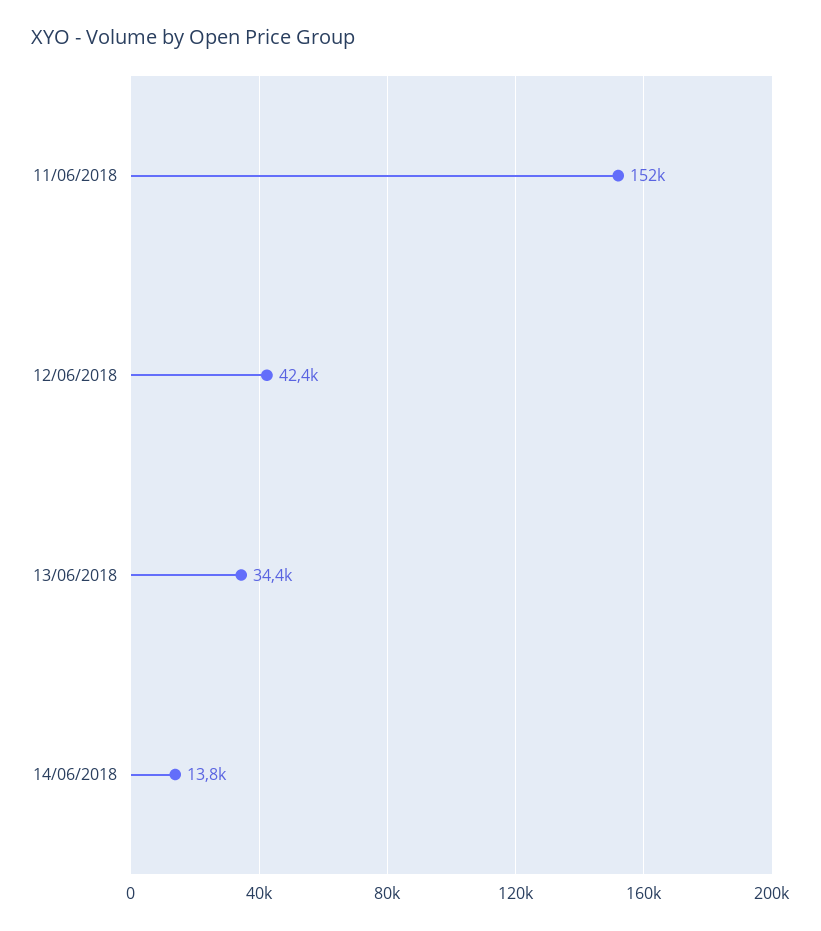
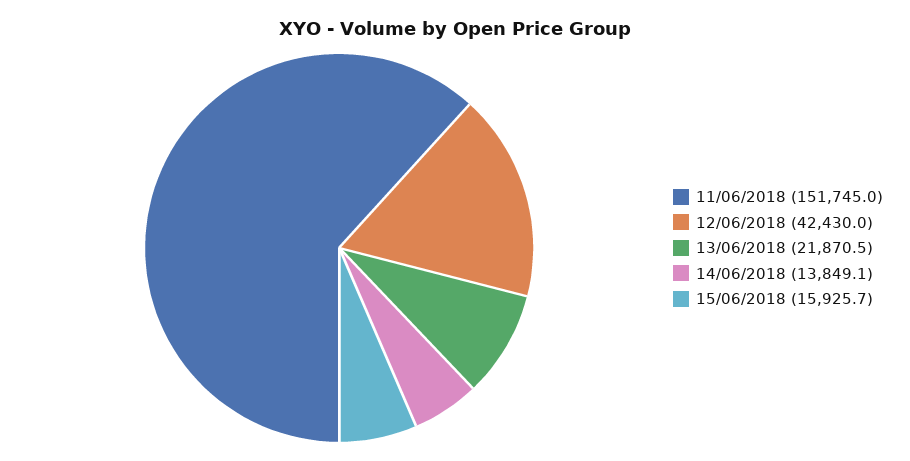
13/06/2018: 34400 -> 21870.5
15/06/2018: none -> 15925.7

